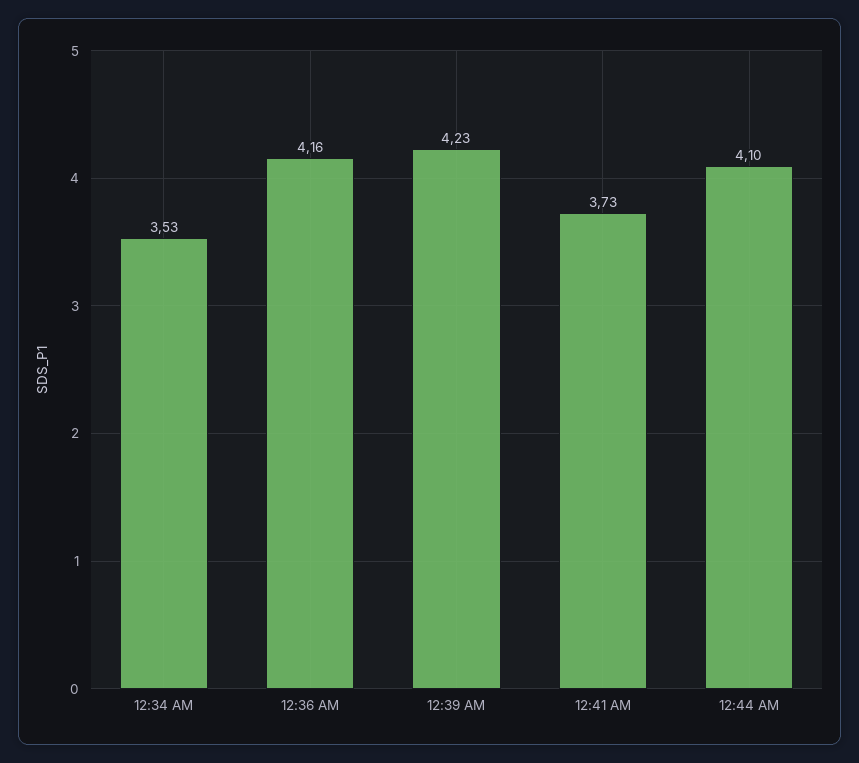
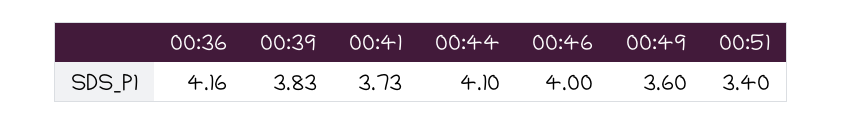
12:34 AM: 3.53 -> none
12:39 AM: 4.23 -> 3.83
00:46: none -> 4
00:49: none -> 3.6
00:51: none -> 3.4

